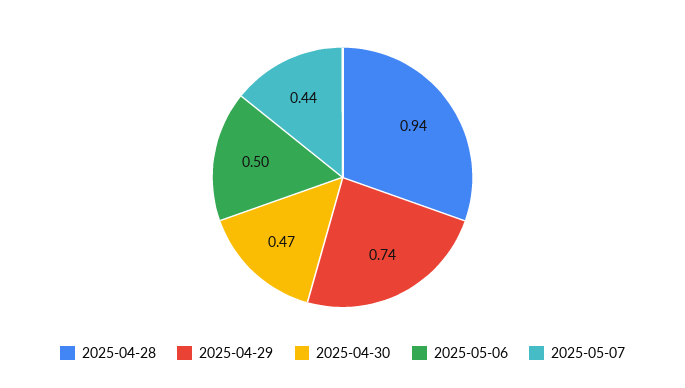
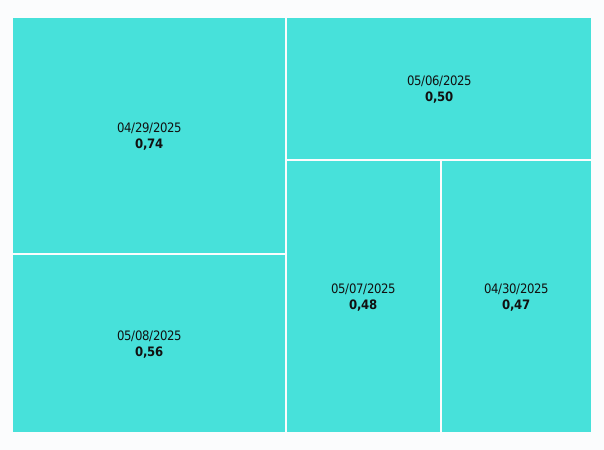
2025-04-28: 0.94 -> none
2025-05-07: 0.44 -> 0.48
05/08/2025: none -> 0.56

